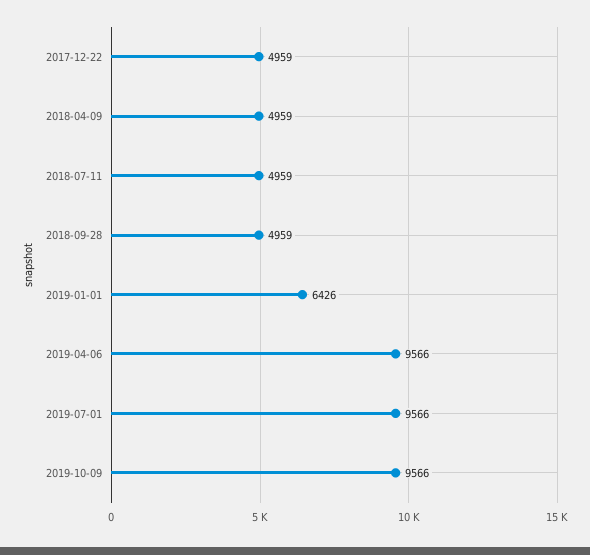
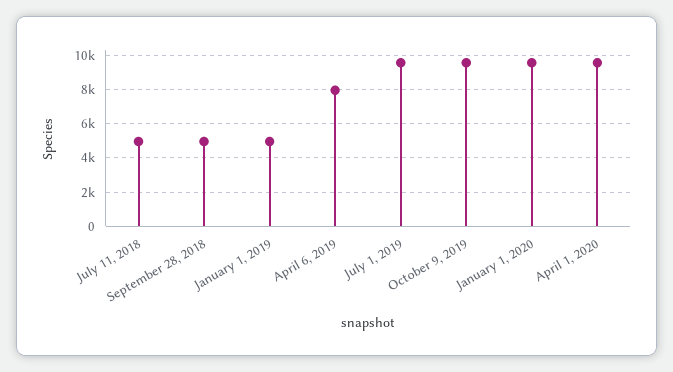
2017-12-22: 4959 -> none
2018-04-09: 4959 -> none
2019-01-01: 6426 -> 5000
2019-04-06: 9566 -> 8000
January 1, 2020: none -> 9500
April 1, 2020: none -> 9500

